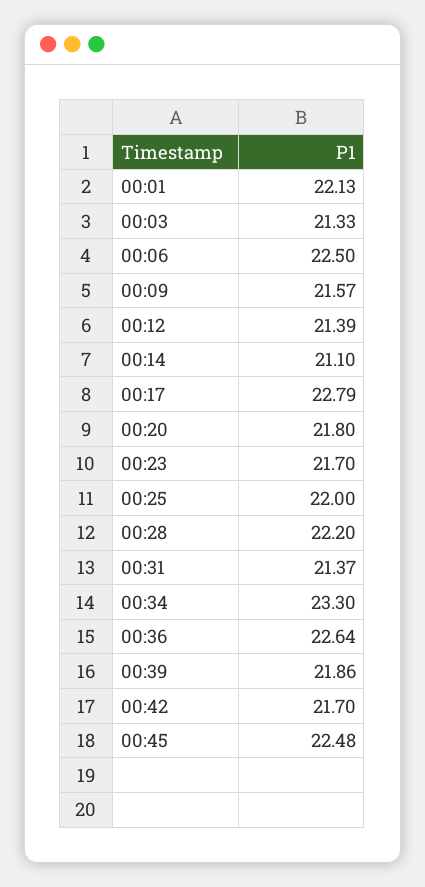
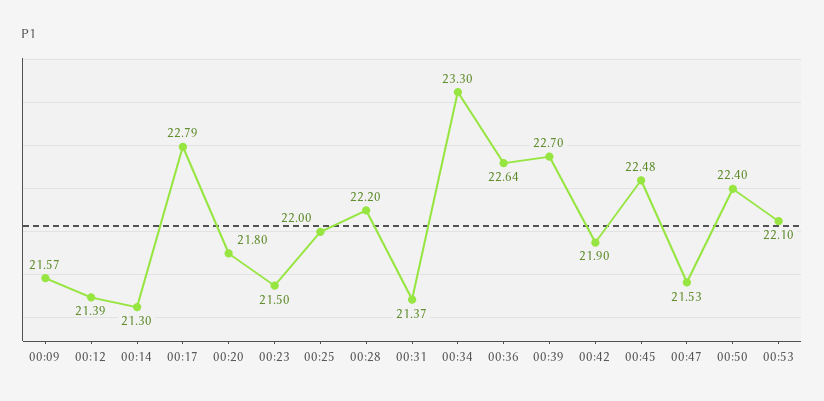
00:01: 22.13 -> none
00:03: 21.33 -> none
00:06: 22.5 -> none
00:14: 21.1 -> 21.3
00:23: 21.7 -> 21.5
00:39: 21.86 -> 22.7
00:42: 21.7 -> 21.9
00:47: none -> 21.53
00:50: none -> 22.4
00:53: none -> 22.1

